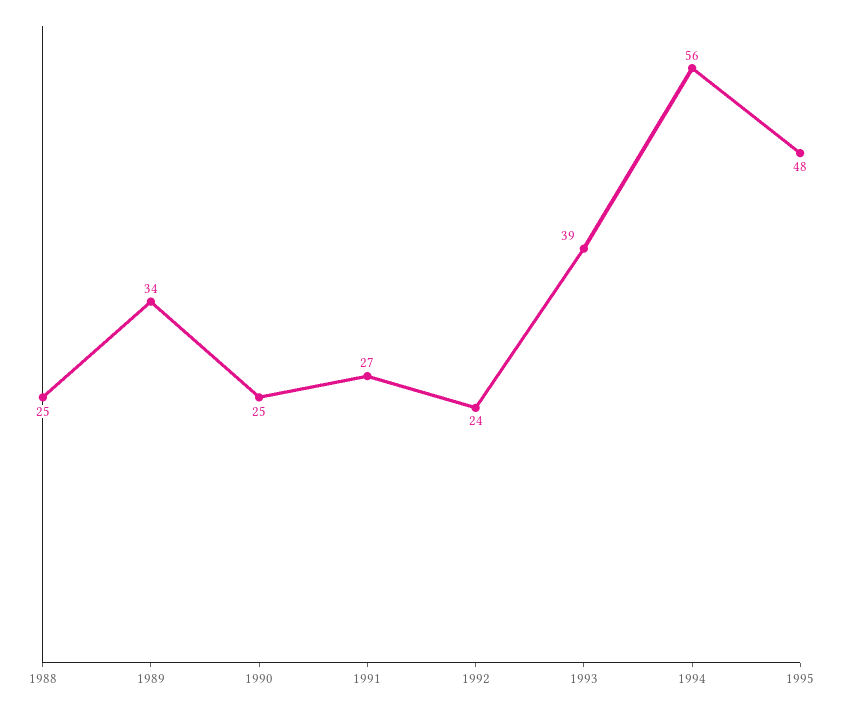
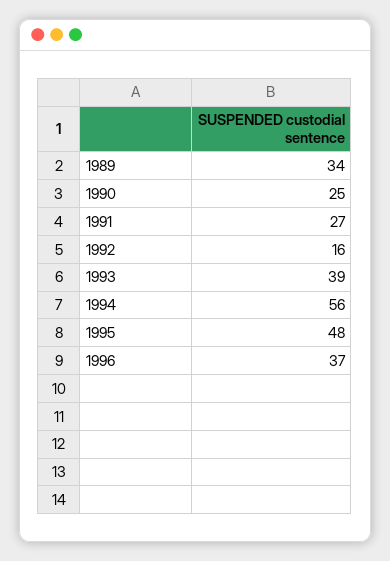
1988: 25 -> none
1992: 24 -> 16
1996: none -> 37

